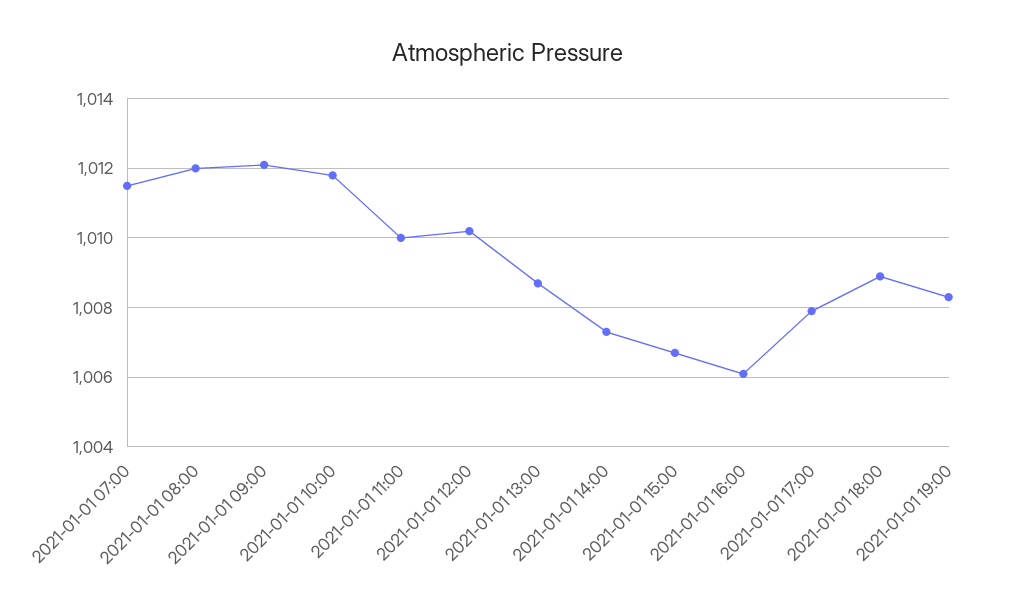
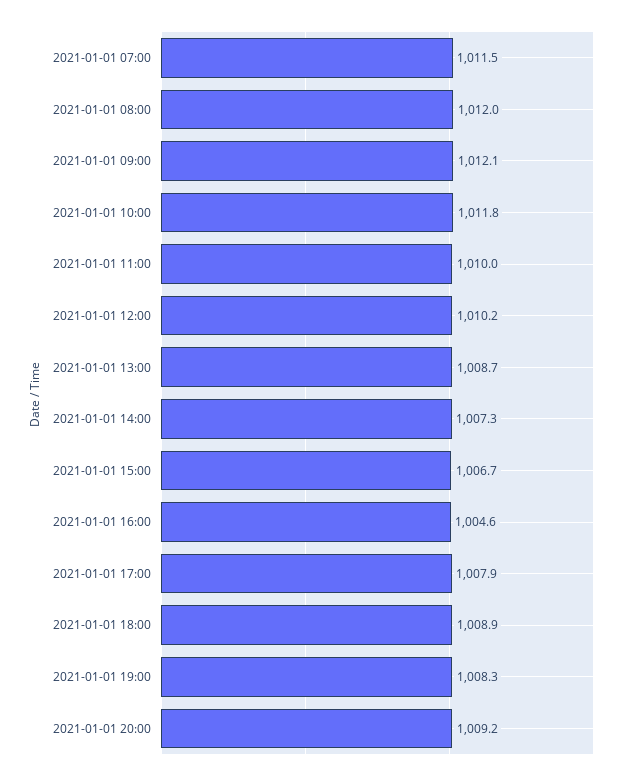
2021-01-01 16:00: 1006 -> 1004.6
2021-01-01 20:00: none -> 1009.2

